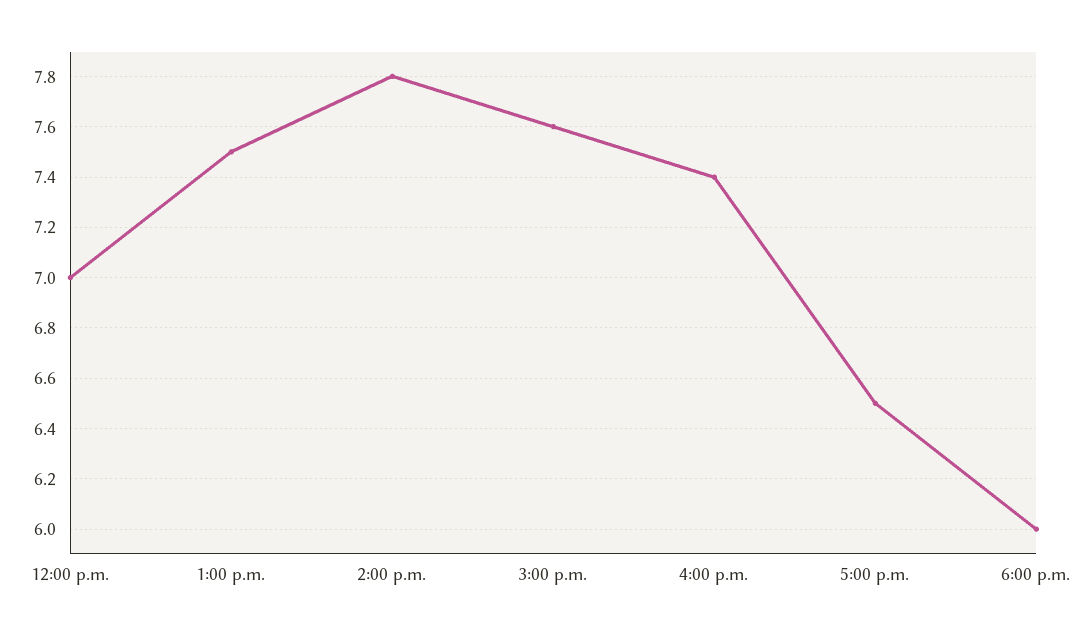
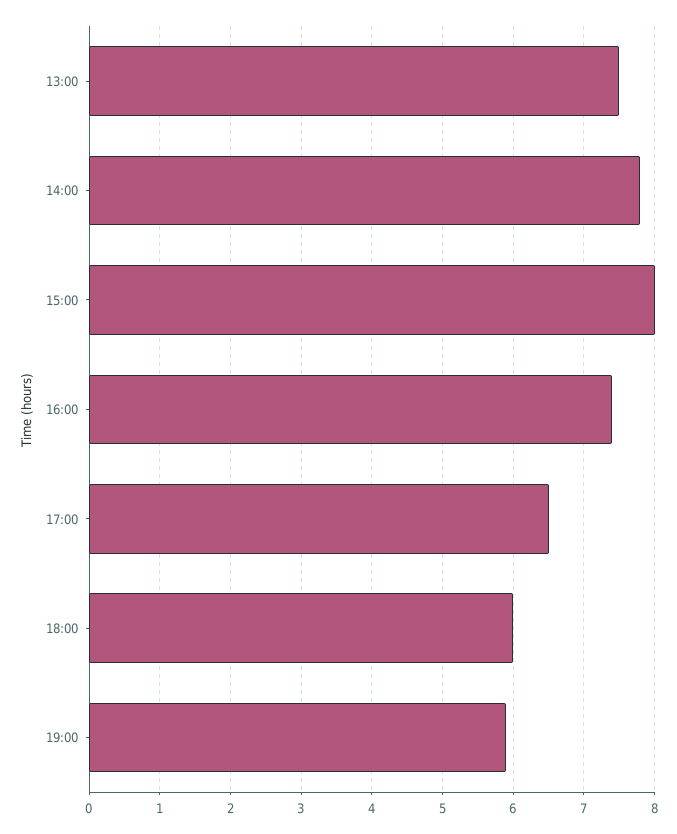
12:00 p.m.: 7 -> none
3:00 p.m.: 7.6 -> 8
19:00: none -> 5.9

